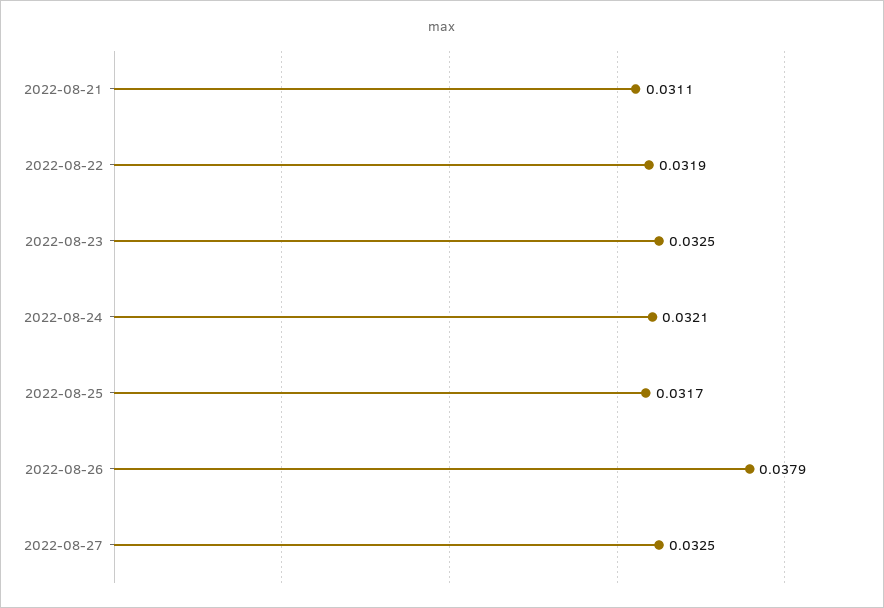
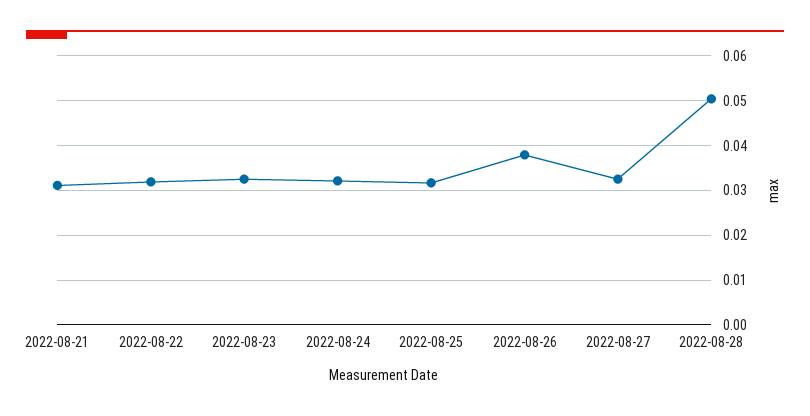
2022-08-28: none -> 0.05

